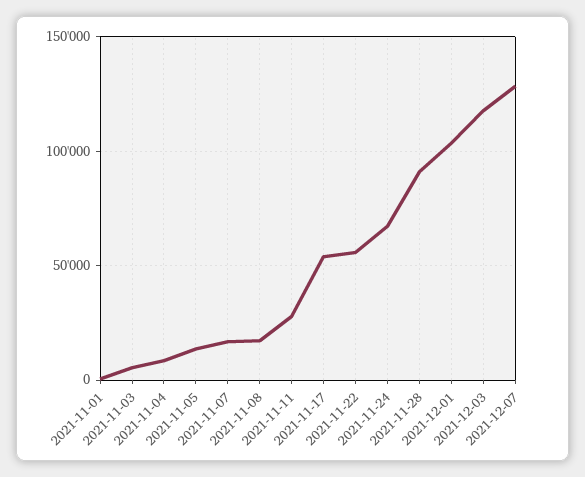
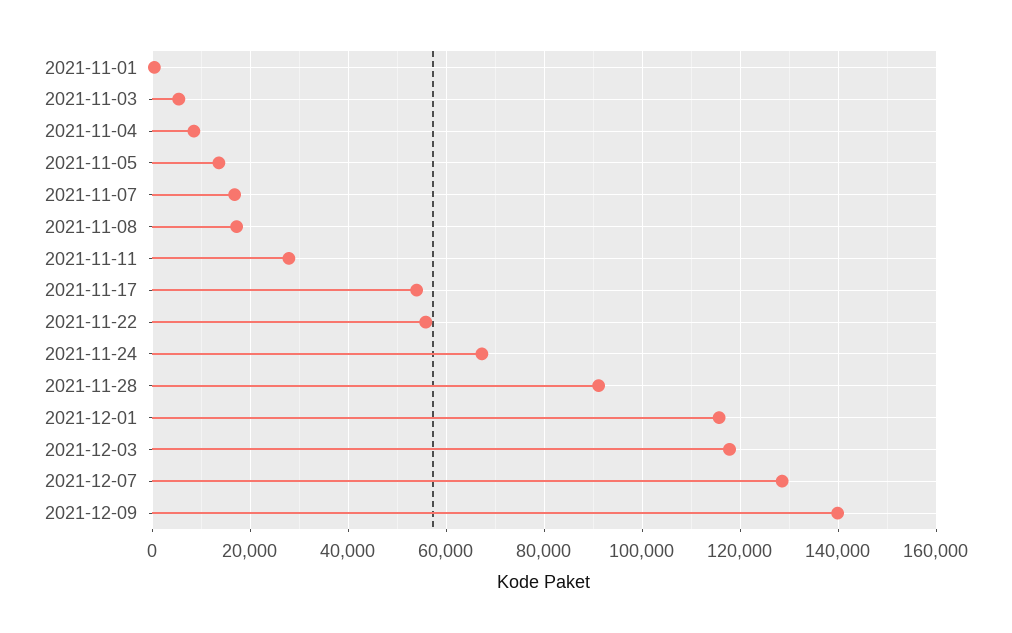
2021-12-01: 105000 -> 116000
2021-12-09: none -> 140000

